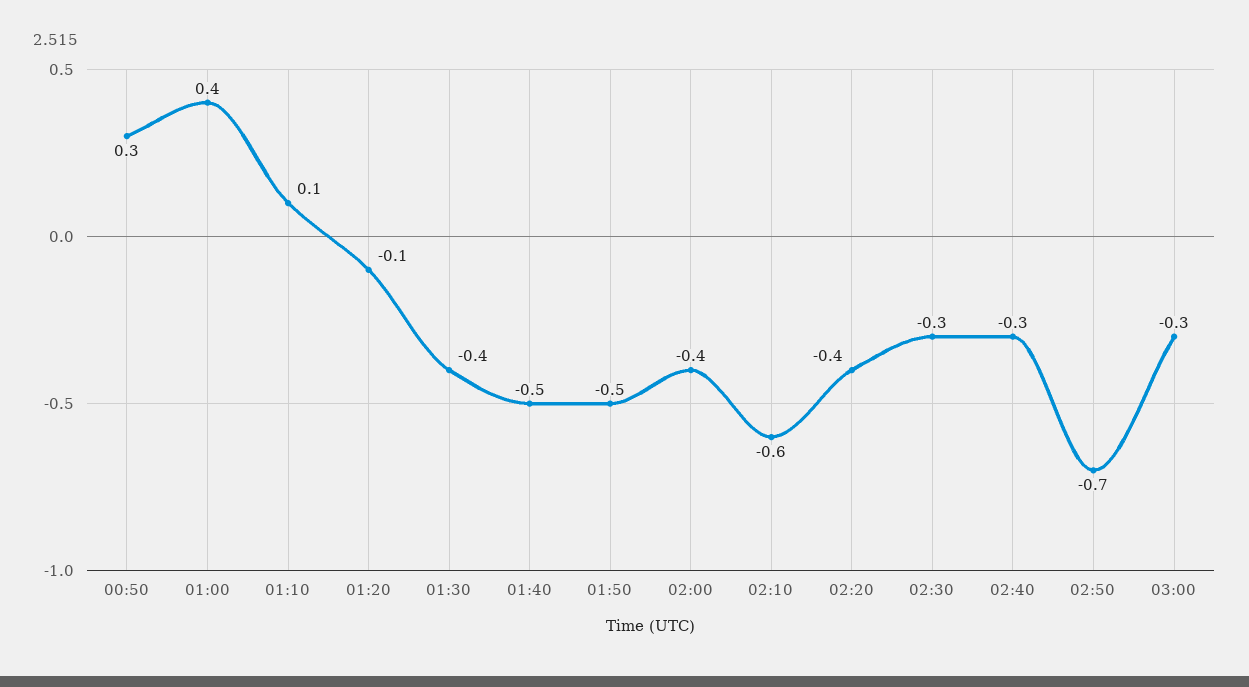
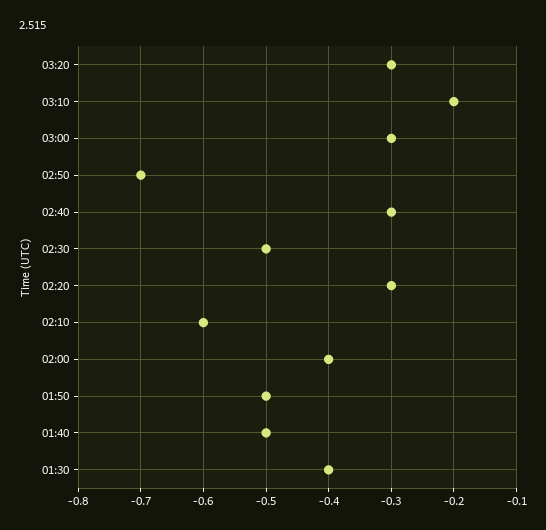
00:50: 0.3 -> none
01:00: 0.4 -> none
01:10: 0.1 -> none
01:20: -0.1 -> none
02:20: -0.4 -> -0.3
02:30: -0.3 -> -0.5
03:20: none -> -0.3
03:10: none -> -0.2

